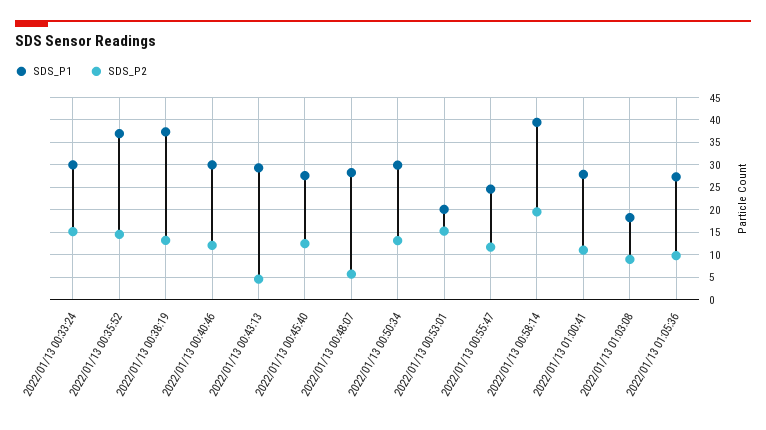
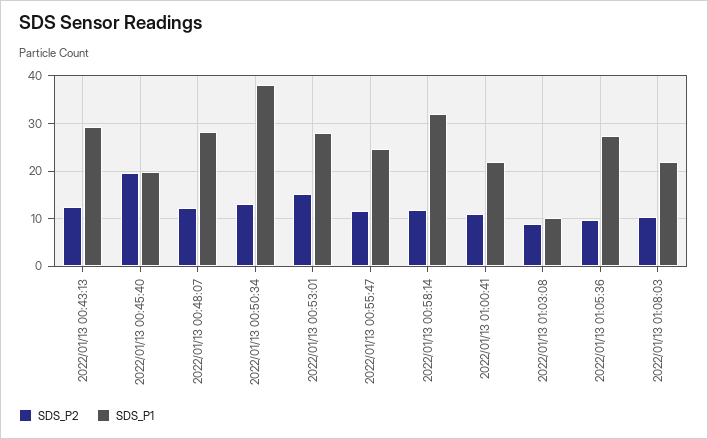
SDS_P1, 2022/01/13 00:33:24: 30 -> none
SDS_P2, 2022/01/13 00:33:24: 15 -> none
SDS_P1, 2022/01/13 00:35:52: 37.5 -> none
SDS_P2, 2022/01/13 00:35:52: 15 -> none
SDS_P1, 2022/01/13 00:38:19: 37.5 -> none
SDS_P2, 2022/01/13 00:38:19: 12.5 -> none
SDS_P1, 2022/01/13 00:40:46: 30 -> none
SDS_P2, 2022/01/13 00:40:46: 12.5 -> none
SDS_P2, 2022/01/13 00:43:13: 5 -> 12
SDS_P1, 2022/01/13 00:45:40: 27.5 -> 20
SDS_P2, 2022/01/13 00:45:40: 12.5 -> 20
SDS_P2, 2022/01/13 00:48:07: 5 -> 12
SDS_P1, 2022/01/13 00:50:34: 30 -> 38
SDS_P1, 2022/01/13 00:53:01: 20 -> 28
SDS_P1, 2022/01/13 00:58:14: 40 -> 32
SDS_P2, 2022/01/13 00:58:14: 20 -> 12
SDS_P1, 2022/01/13 01:00:41: 27.5 -> 22
SDS_P1, 2022/01/13 01:03:08: 17.5 -> 10
SDS_P2, 2022/01/13 01:08:03: none -> 10
SDS_P1, 2022/01/13 01:08:03: none -> 22

